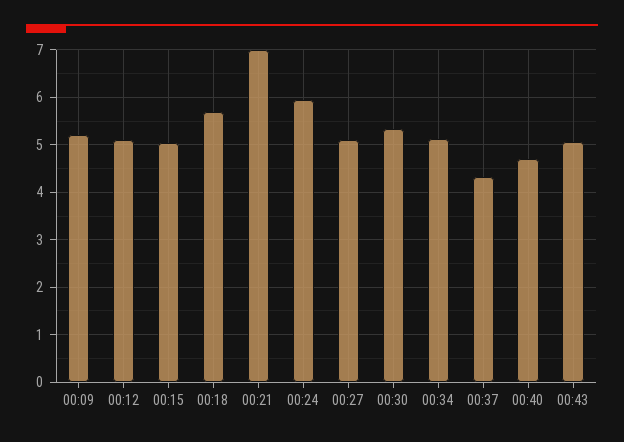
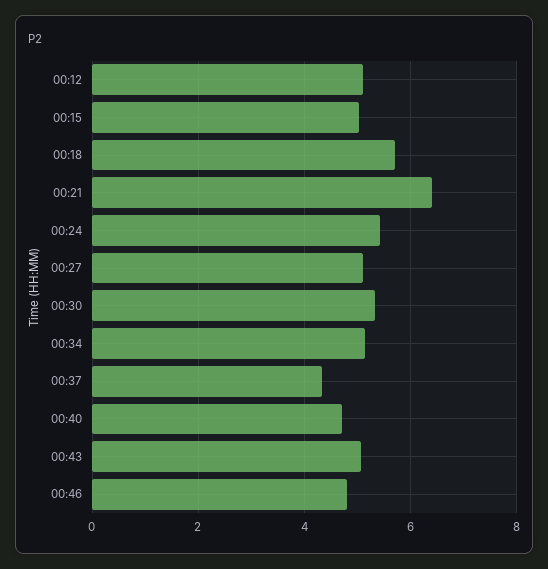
00:09: 5.2 -> none
00:21: 7 -> 6.4
00:24: 6 -> 5.4
00:46: none -> 4.8

